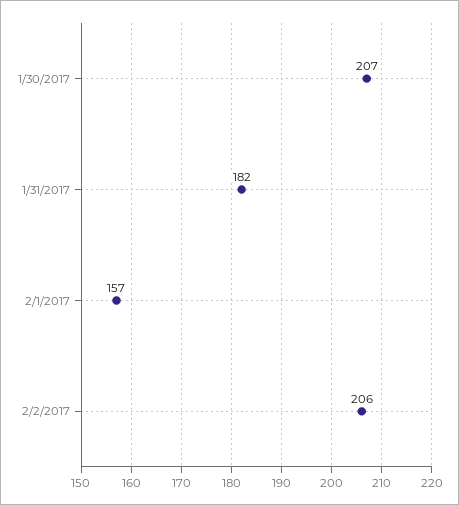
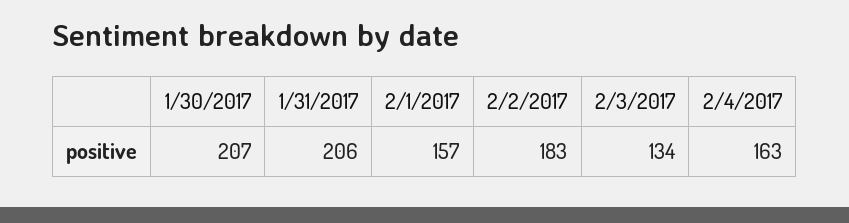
1/31/2017: 182 -> 206
2/2/2017: 206 -> 183
2/3/2017: none -> 134
2/4/2017: none -> 163

